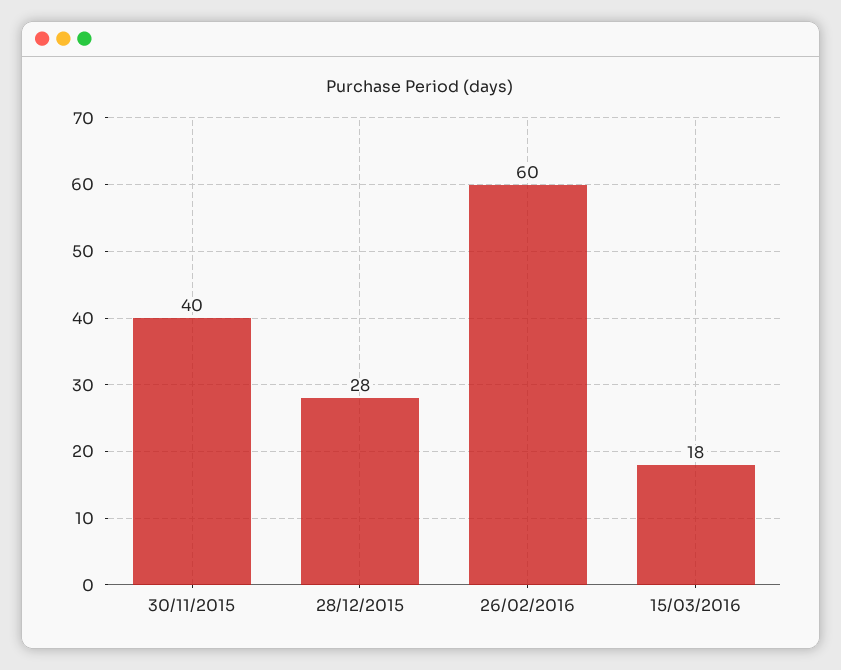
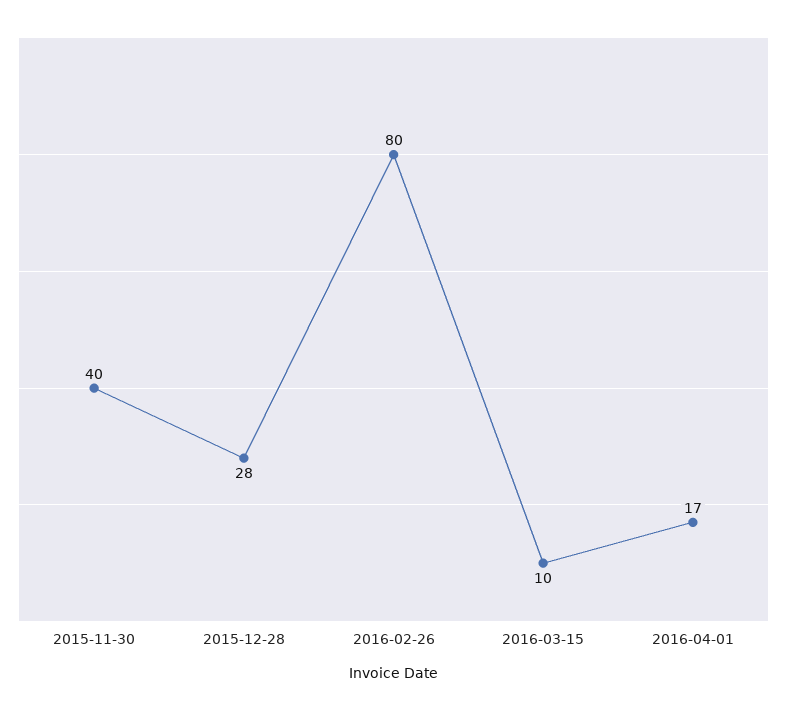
26/02/2016: 60 -> 80
15/03/2016: 18 -> 10
2016-04-01: none -> 17

